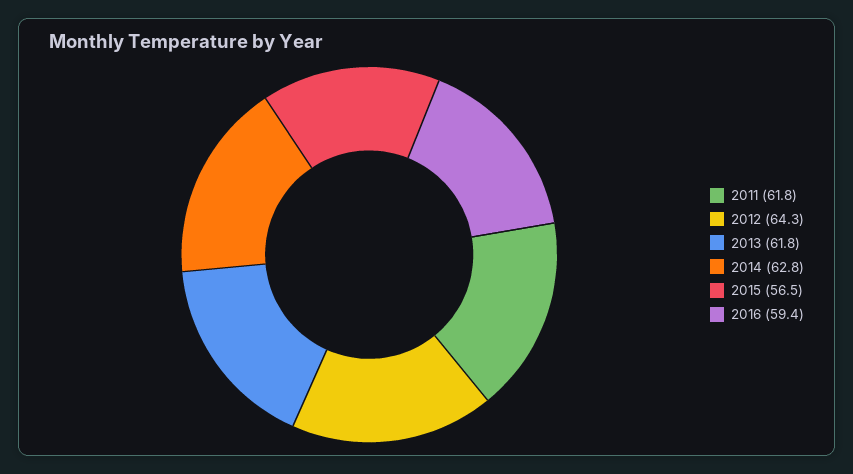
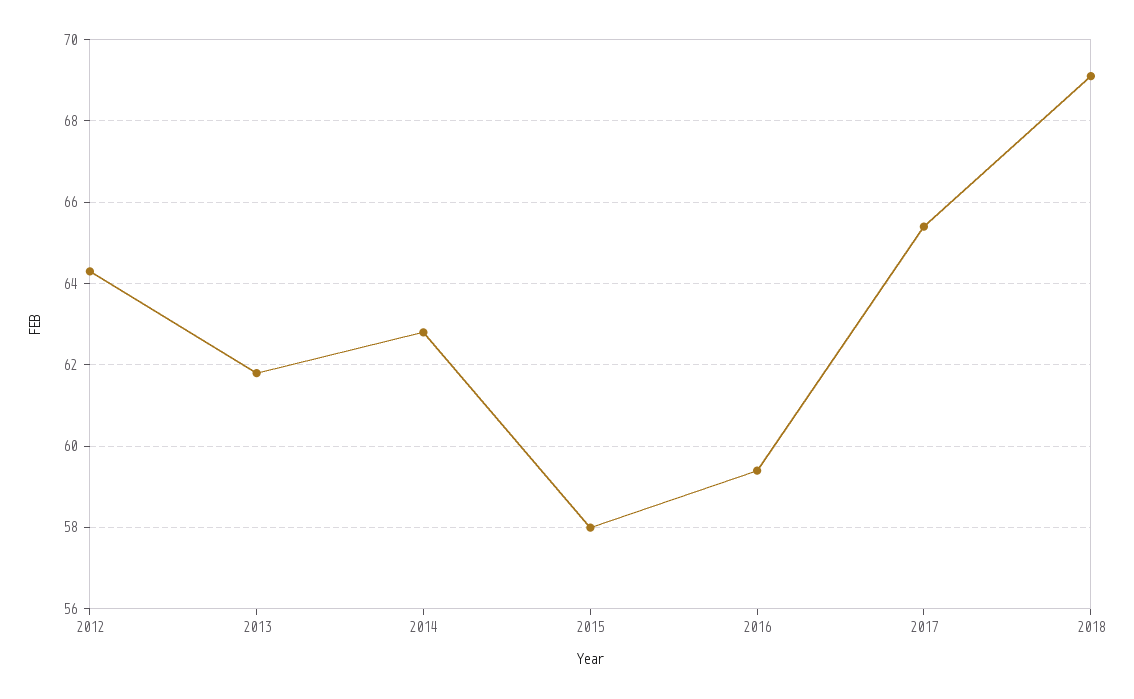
2011: 61.8 -> none
2015: 56.5 -> 58
2017: none -> 65.5
2018: none -> 69

